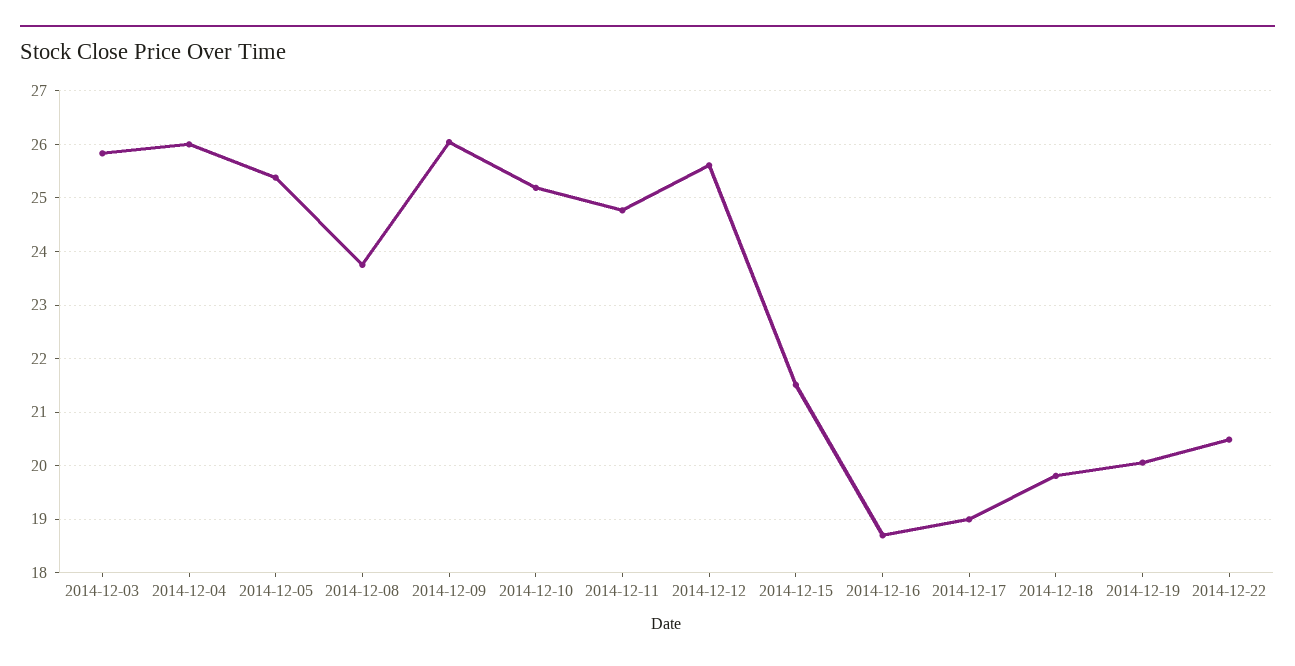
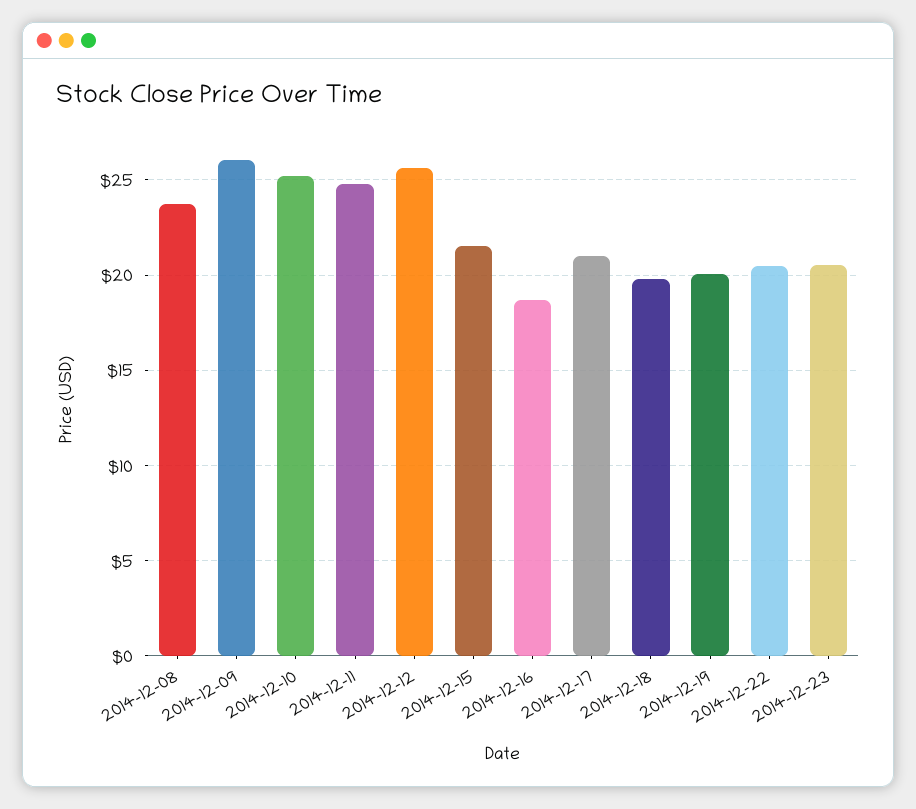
2014-12-03: 25.8 -> none
2014-12-04: 26 -> none
2014-12-05: 25.4 -> none
2014-12-17: 19 -> 21
2014-12-23: none -> 20.5

